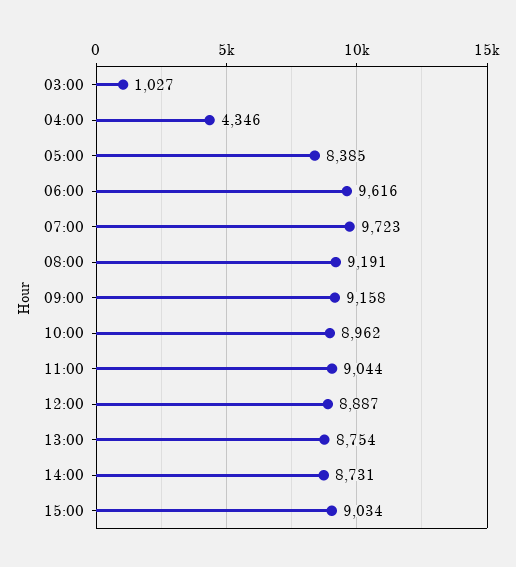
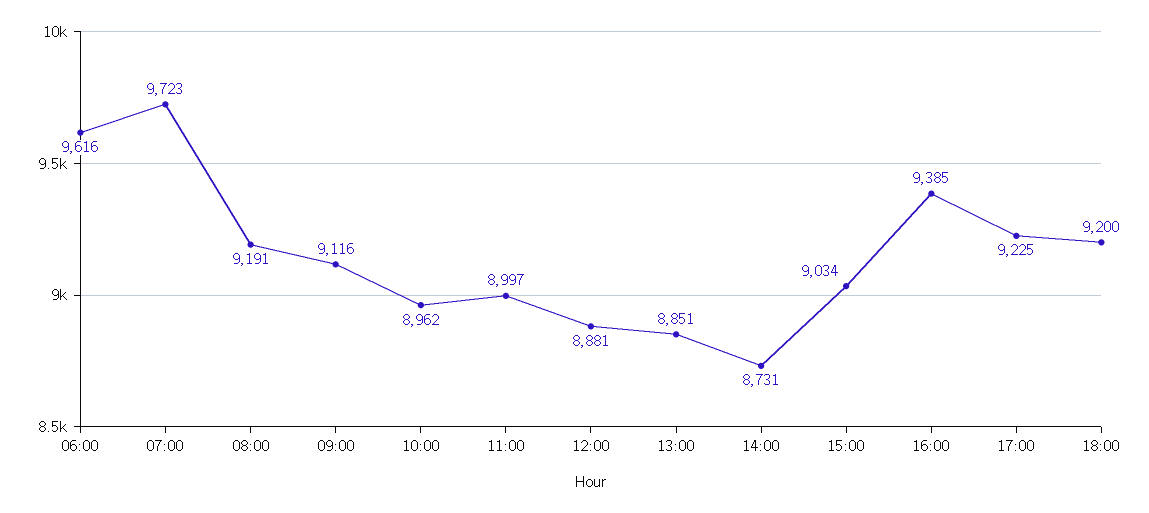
03:00: 1027 -> none
04:00: 4346 -> none
05:00: 8385 -> none
09:00: 9158 -> 9116
11:00: 9044 -> 8997
12:00: 8887 -> 8881
13:00: 8754 -> 8851
16:00: none -> 9385
17:00: none -> 9225
18:00: none -> 9200

